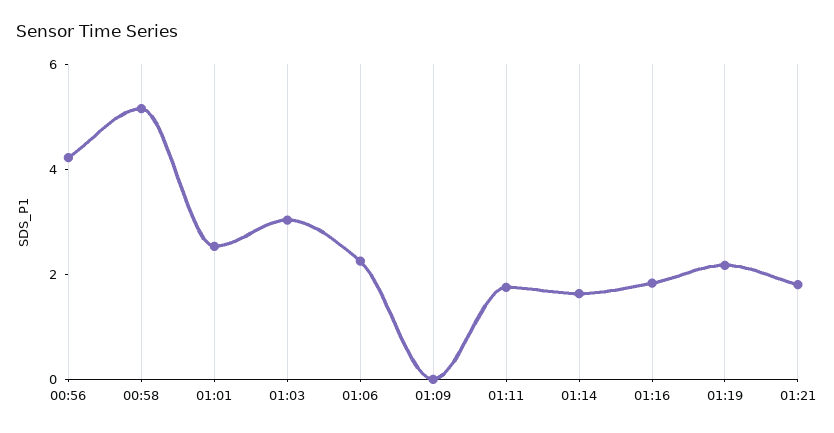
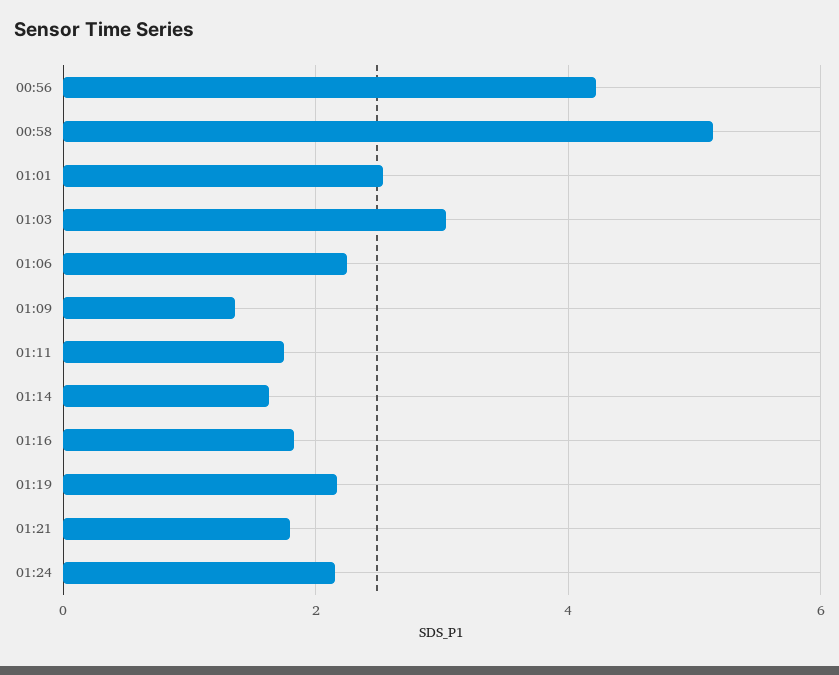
01:09: 0 -> 1.4
01:24: none -> 2.2

